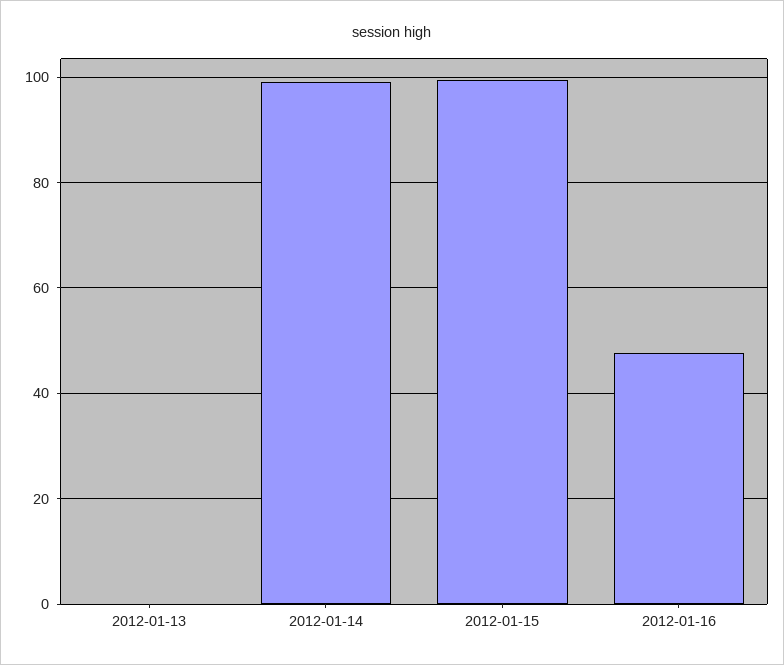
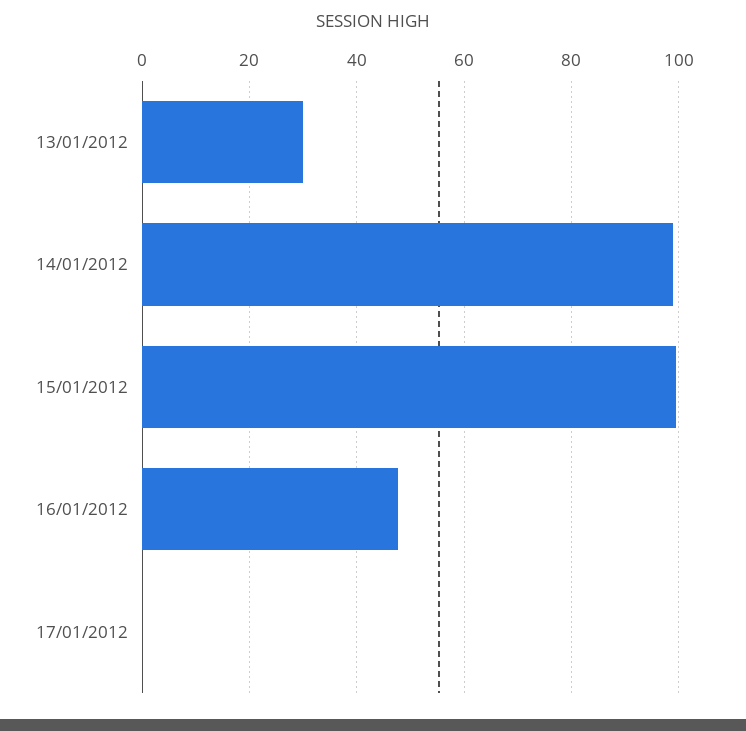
2012-01-13: 0 -> 30
17/01/2012: none -> 0

